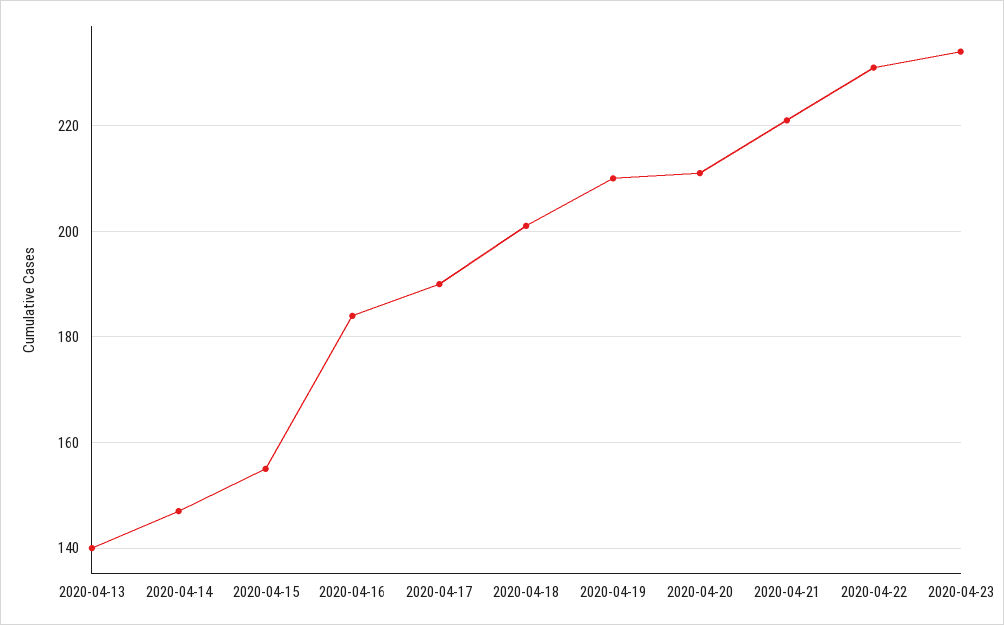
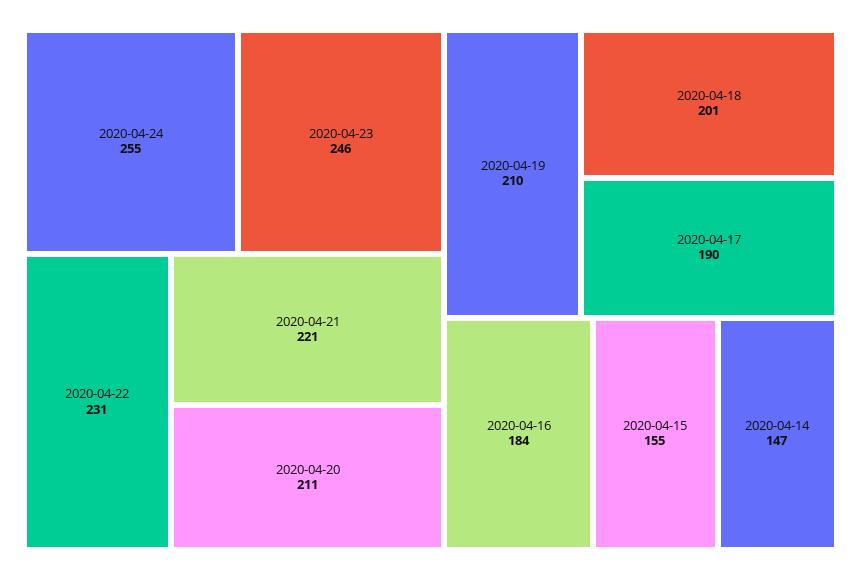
2020-04-13: 140 -> none
2020-04-23: 235 -> 246
2020-04-24: none -> 255

